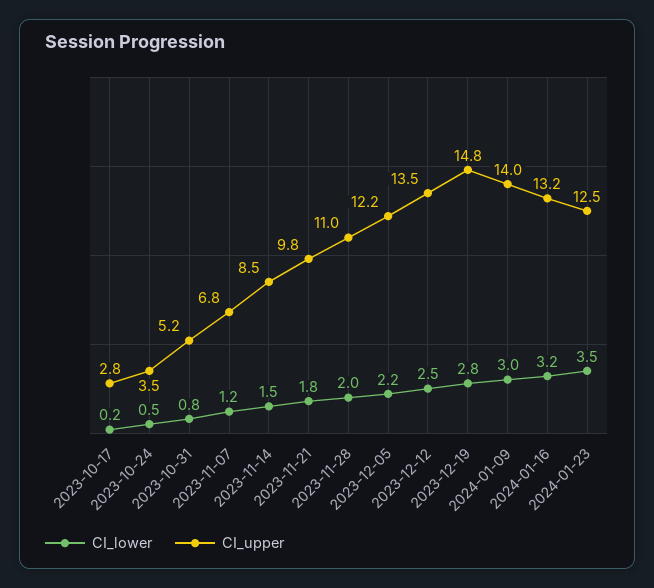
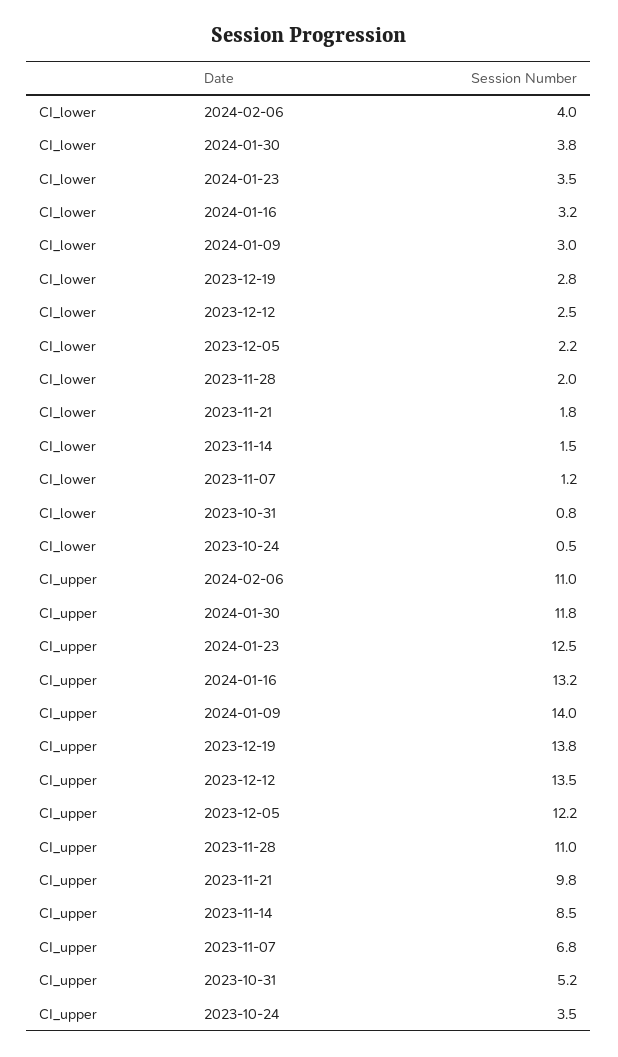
CI_lower, 2023-10-17: 0.2 -> none
CI_upper, 2023-10-17: 2.8 -> none
CI_upper, 2023-12-19: 14.8 -> 13.8
CI_lower, 2024-02-06: none -> 4
CI_lower, 2024-01-30: none -> 3.8
CI_upper, 2024-02-06: none -> 11
CI_upper, 2024-01-30: none -> 11.8

